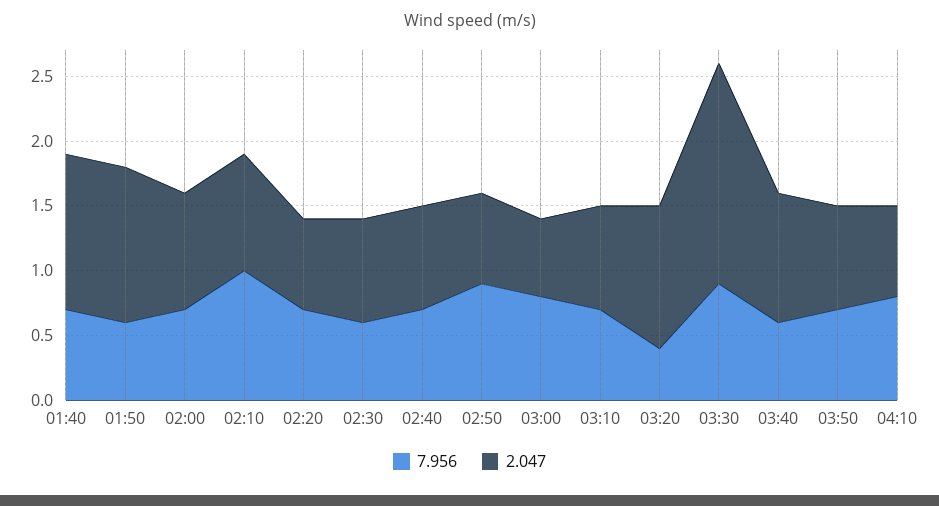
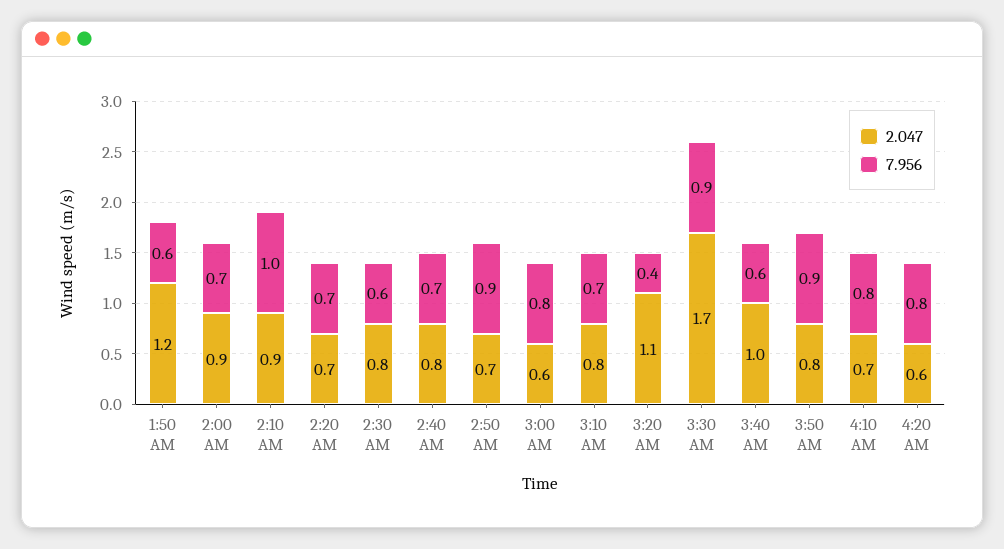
7.956, 01:40: 0.7 -> none
2.047, 01:40: 1.2 -> none
7.956, 03:50: 0.7 -> 0.9
2.047, 4:20 AM: none -> 0.6
7.956, 4:20 AM: none -> 0.8

